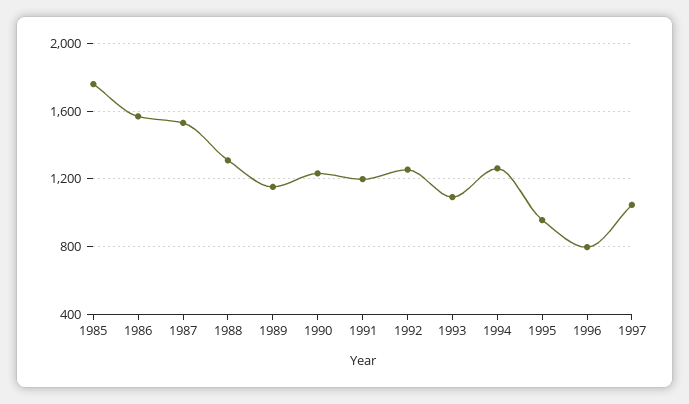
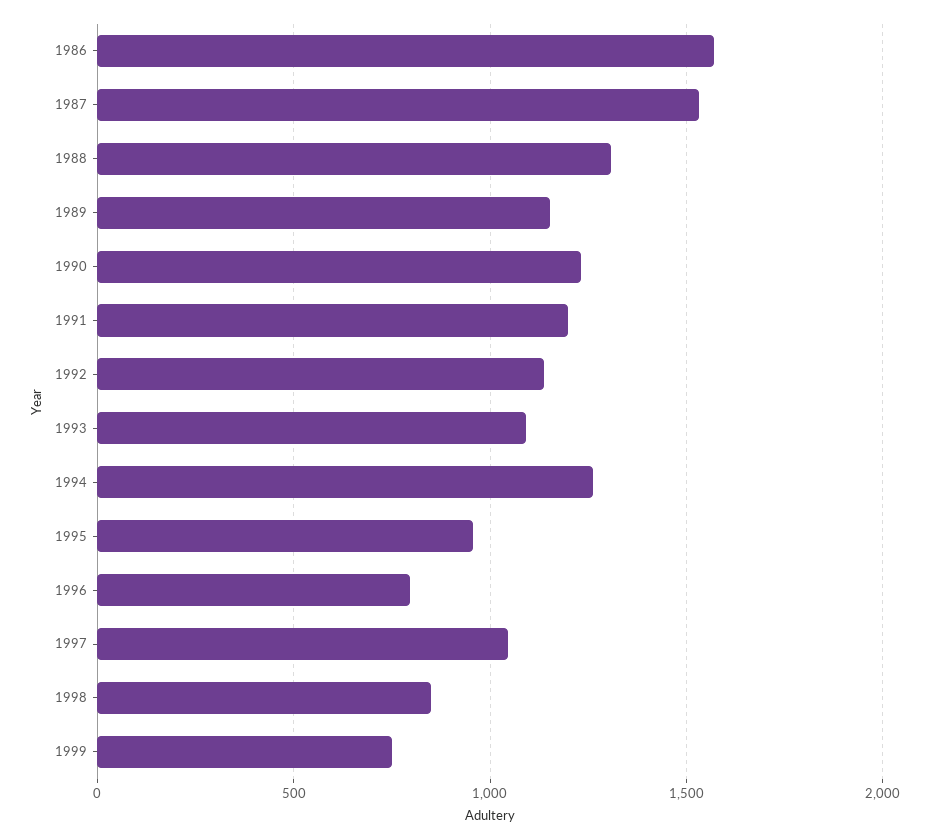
1985: 1750 -> none
1992: 1250 -> 1150
1998: none -> 850
1999: none -> 750

